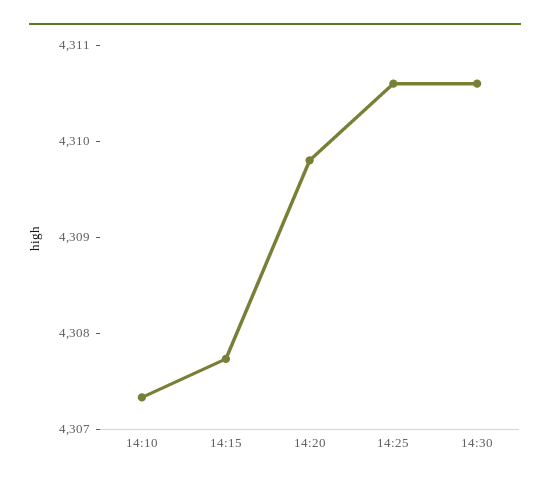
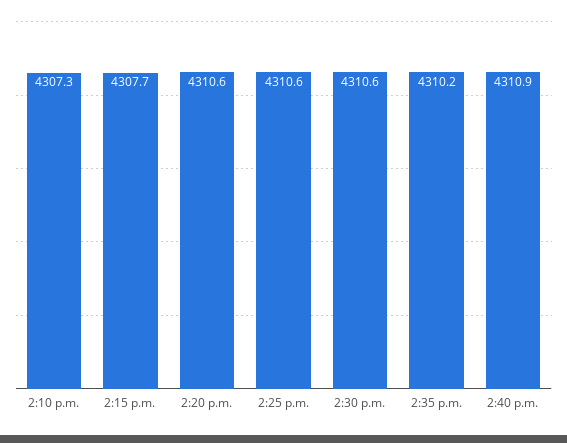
14:20: 4309.8 -> 4310.6
2:35 p.m.: none -> 4310.2
2:40 p.m.: none -> 4310.9

